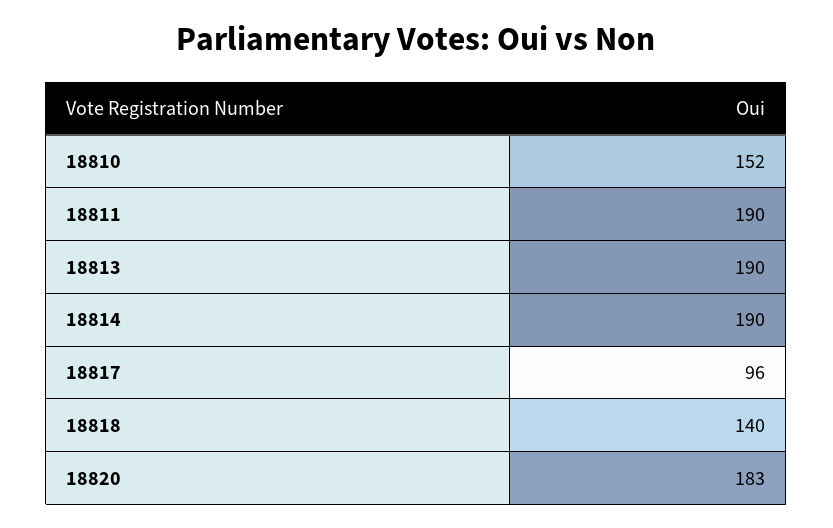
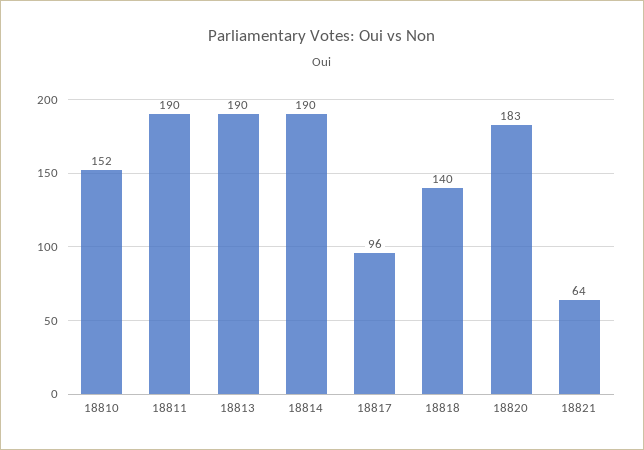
18821: none -> 64

